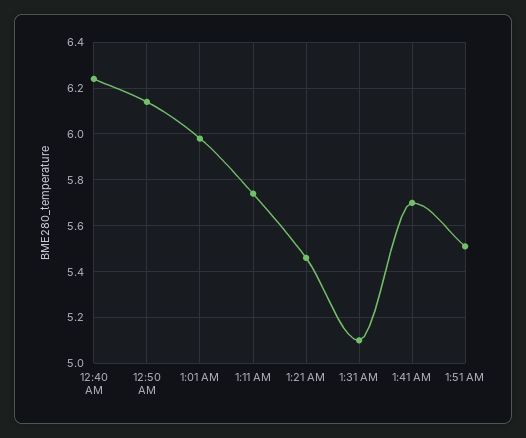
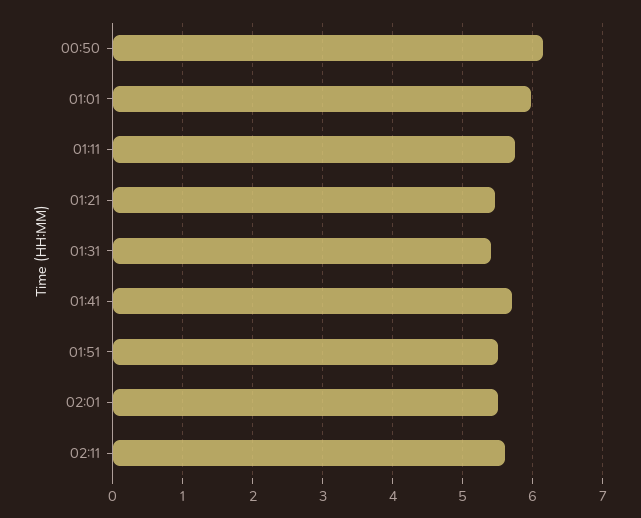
12:40 AM: 6.25 -> none
1:31 AM: 5.1 -> 5.4
02:01: none -> 5.5
02:11: none -> 5.6

